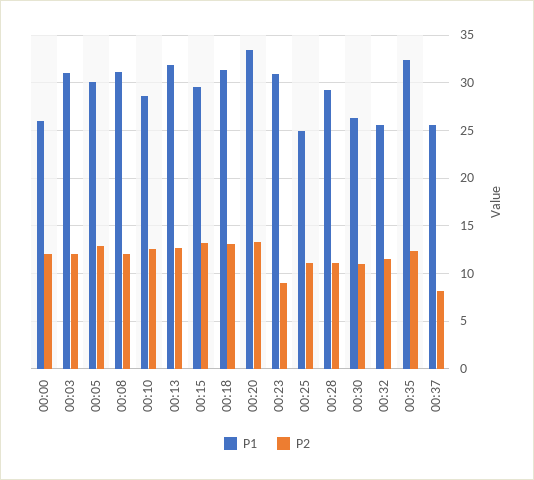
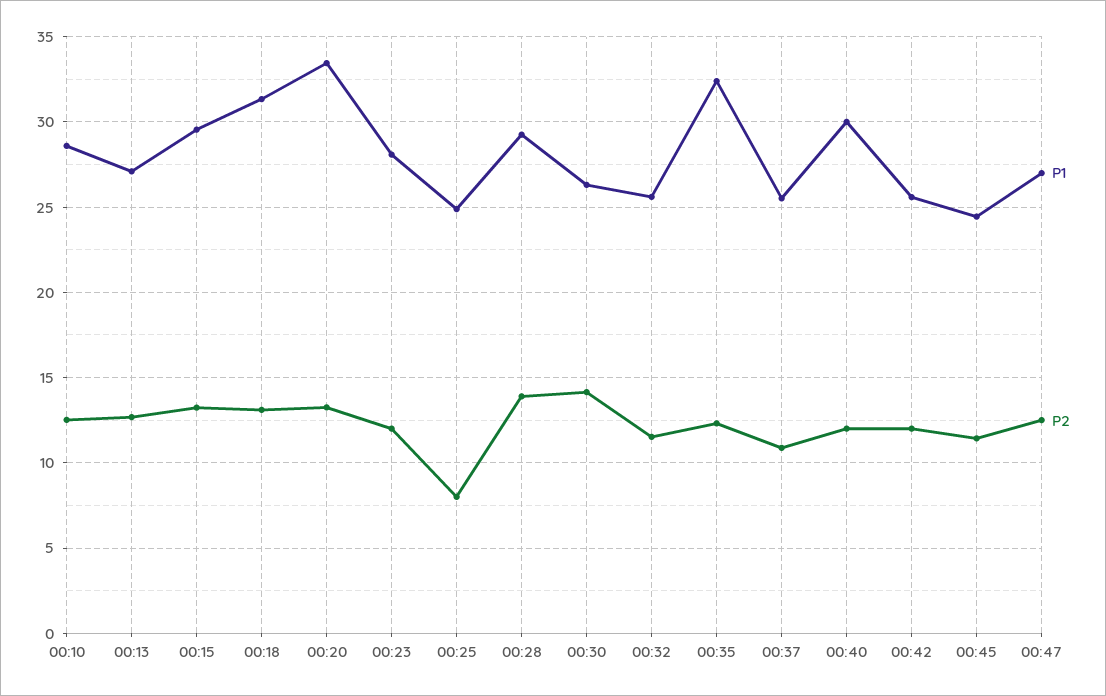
P1, 00:00: 26 -> none
P2, 00:00: 12 -> none
P1, 00:03: 31 -> none
P2, 00:03: 12 -> none
P1, 00:05: 30 -> none
P2, 00:05: 13 -> none
P1, 00:08: 31 -> none
P2, 00:08: 12 -> none
P1, 00:13: 32 -> 27
P1, 00:23: 31 -> 28
P2, 00:23: 9 -> 12
P2, 00:25: 11 -> 8
P2, 00:28: 11 -> 14
P2, 00:30: 11 -> 14
P2, 00:37: 8 -> 11
P1, 00:40: none -> 30
P2, 00:40: none -> 12
P1, 00:42: none -> 25.5
P2, 00:42: none -> 12
P1, 00:45: none -> 24.5
P2, 00:45: none -> 11.5
P1, 00:47: none -> 27
P2, 00:47: none -> 12.5

